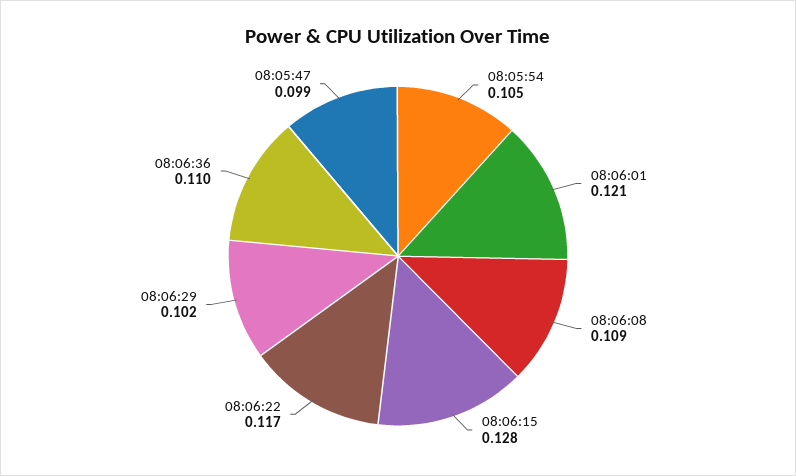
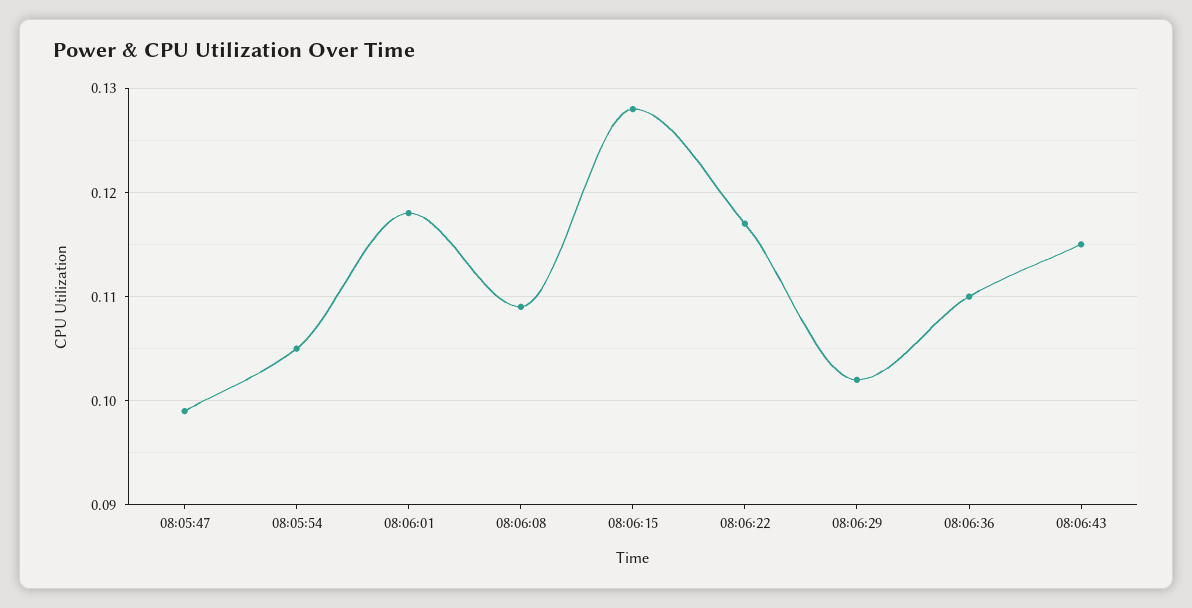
08:06:01: 0.121 -> 0.118
08:06:43: none -> 0.115

